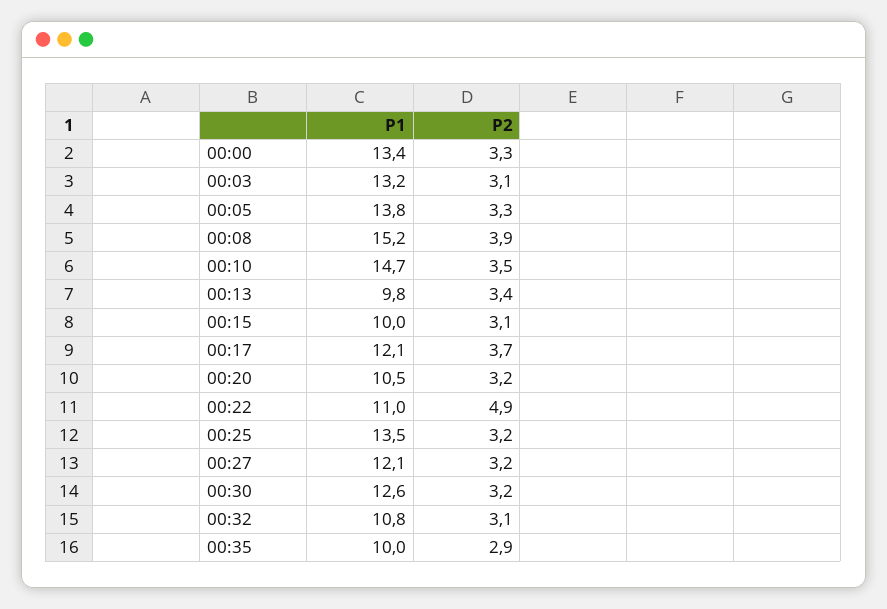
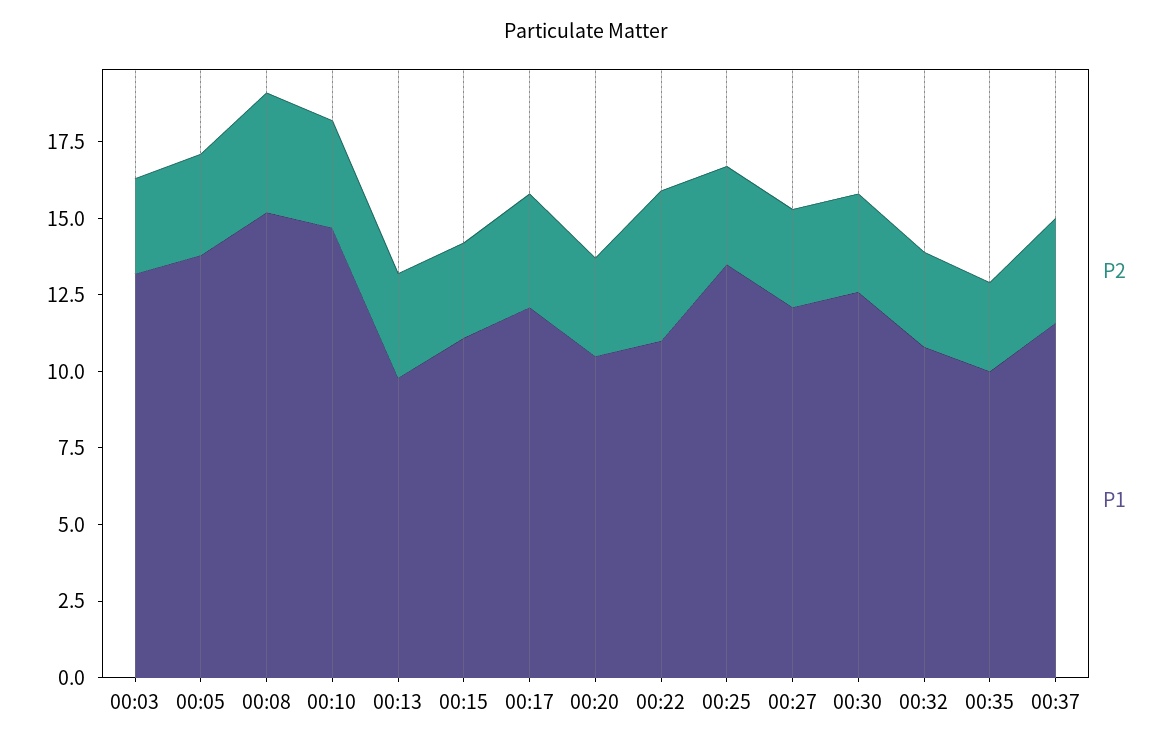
P1, 00:00: 13.4 -> none
P2, 00:00: 3.3 -> none
P1, 00:15: 10 -> 11
P2, 00:37: none -> 3.5
P1, 00:37: none -> 11.5

